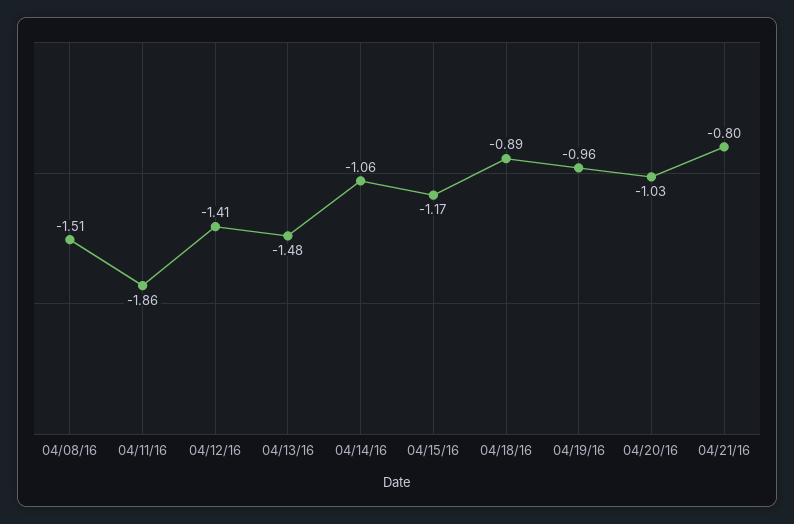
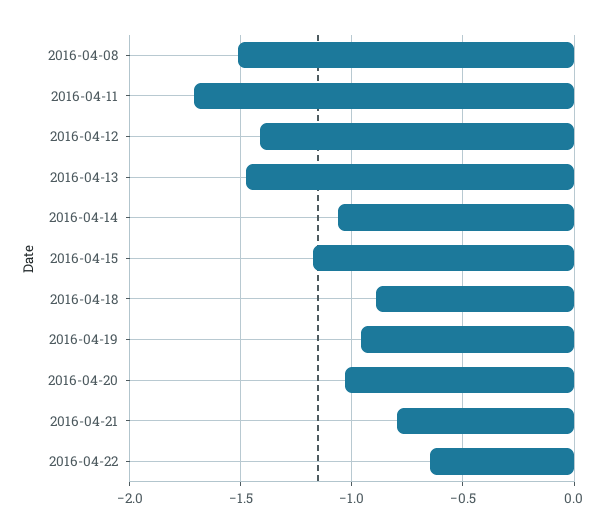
04/11/16: -1.86 -> -1.7
2016-04-22: none -> -0.65

